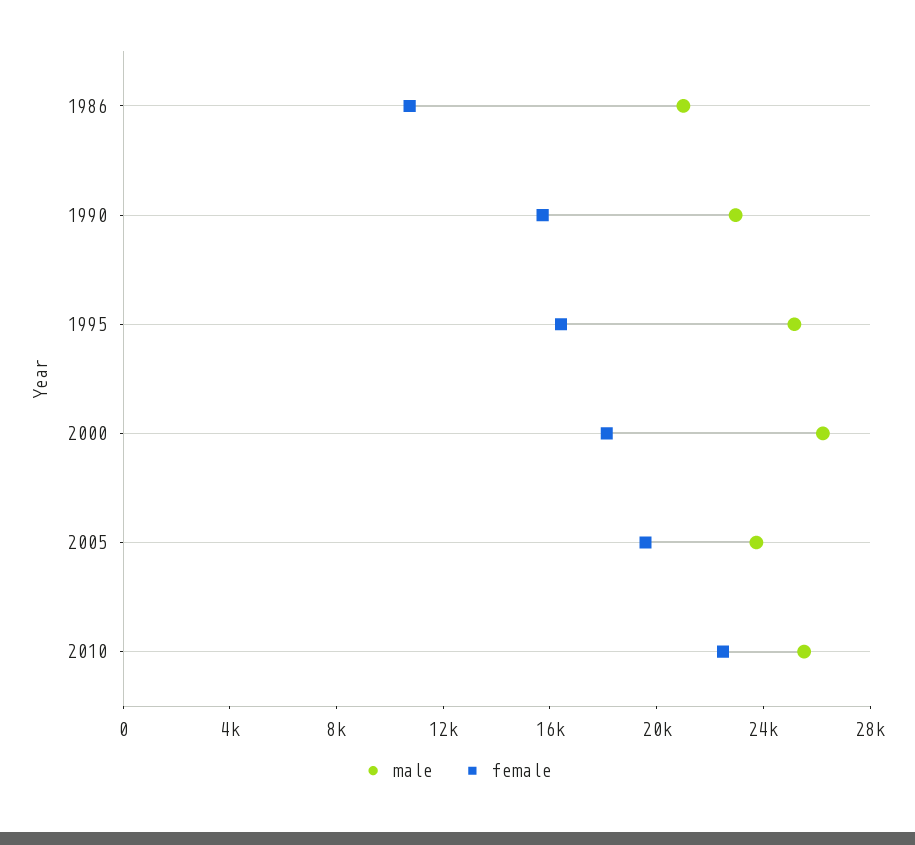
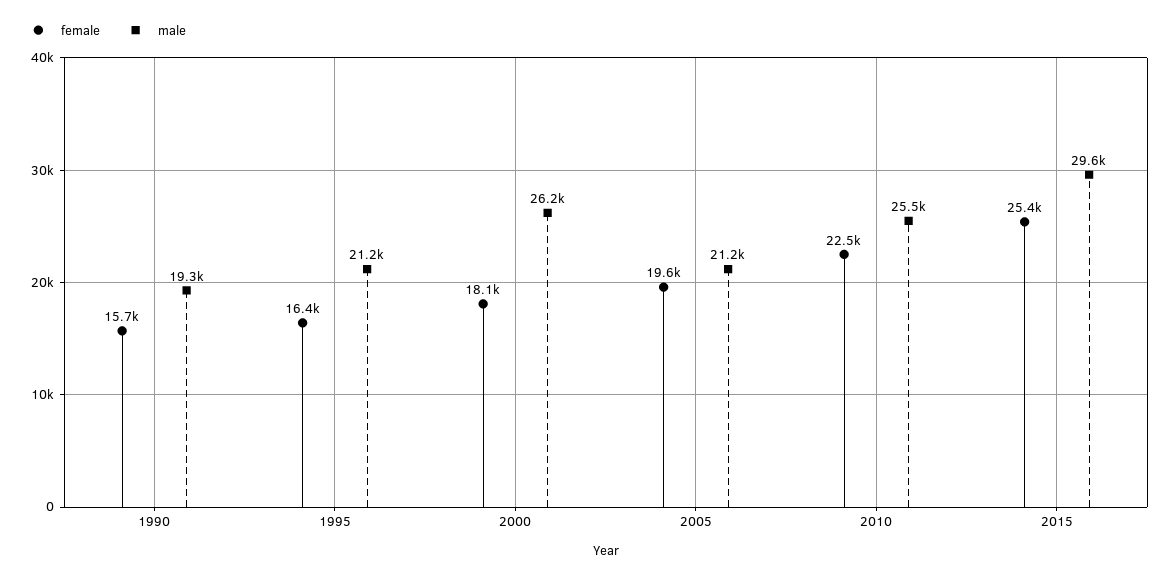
male, 1986: 21000 -> none
female, 1986: 11000 -> none
male, 1990: 23000 -> 19300
male, 1995: 25000 -> 21200
male, 2005: 24000 -> 21200
female, 2015: none -> 25400
male, 2015: none -> 29600

